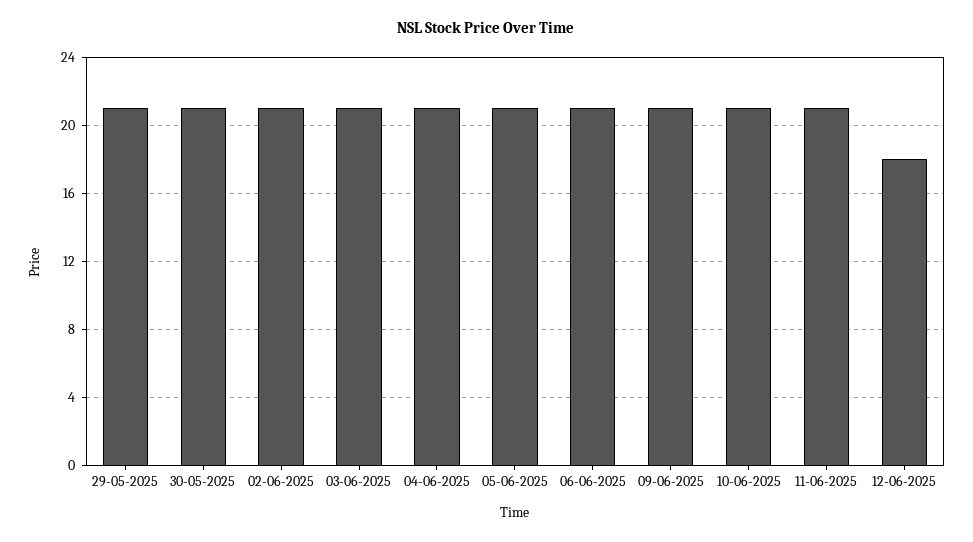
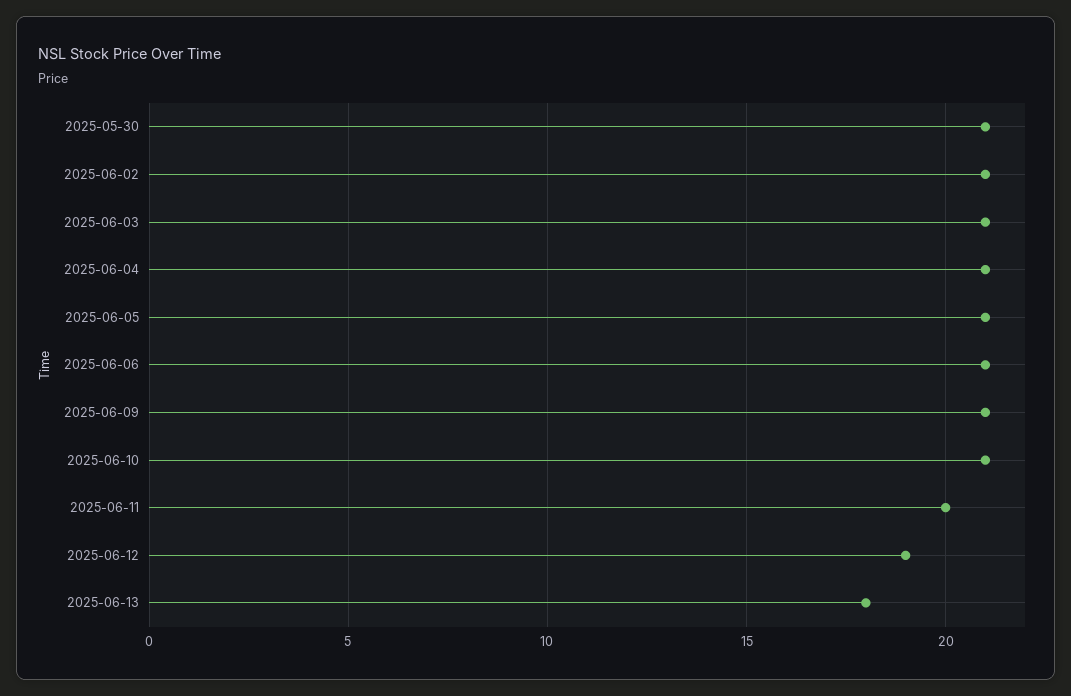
29-05-2025: 21 -> none
11-06-2025: 21 -> 20
12-06-2025: 18 -> 19
2025-06-13: none -> 18

